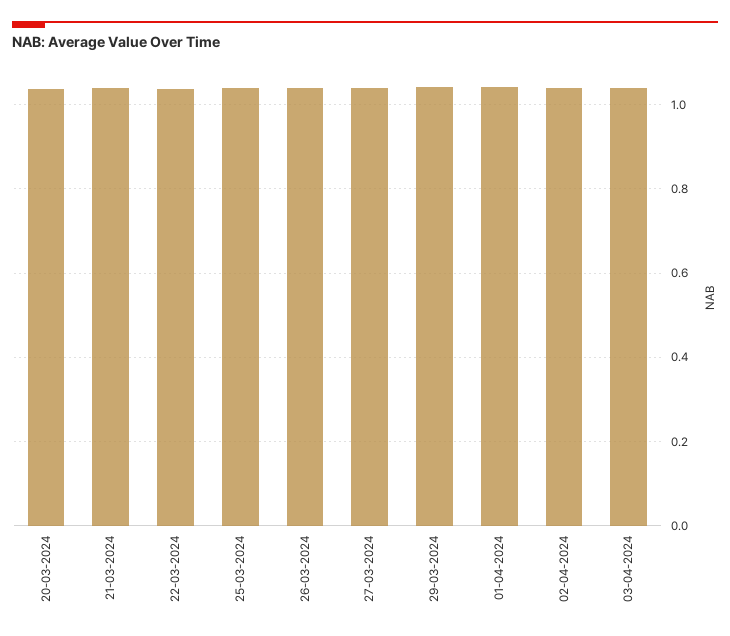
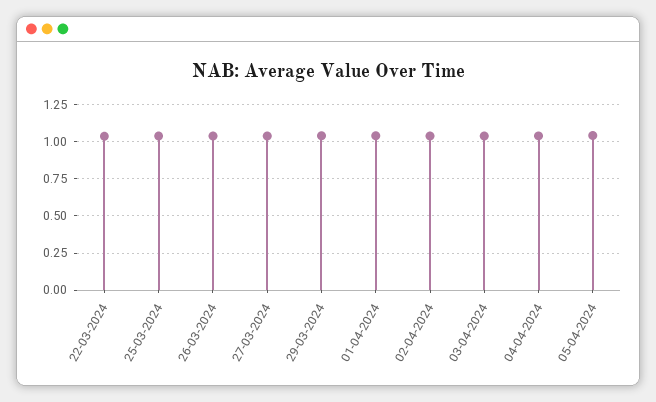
20-03-2024: 1.04 -> none
21-03-2024: 1.04 -> none
04-04-2024: none -> 1.05
05-04-2024: none -> 1.05

